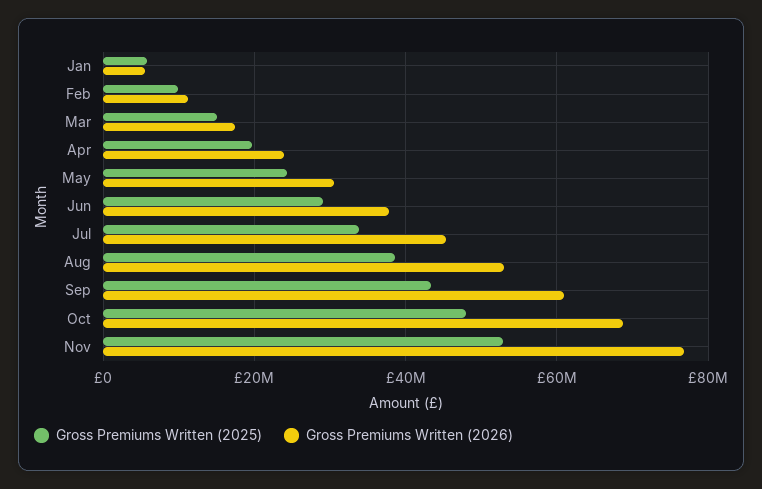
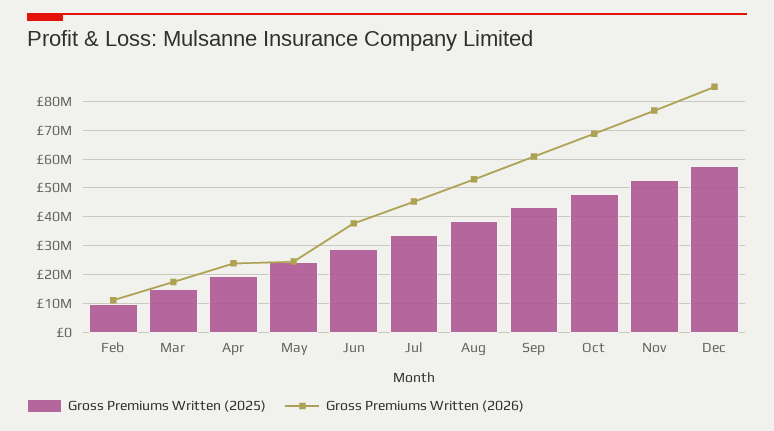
Gross Premiums Written (2025), Jan: 6000000 -> none
Gross Premiums Written (2026), Jan: 6000000 -> none
Gross Premiums Written (2026), May: 30000000 -> 25000000
Gross Premiums Written (2025), Dec: none -> 57500000
Gross Premiums Written (2026), Dec: none -> 85000000

